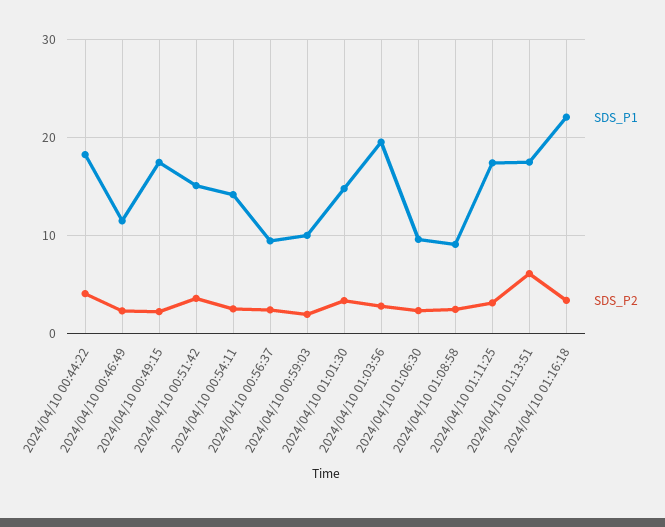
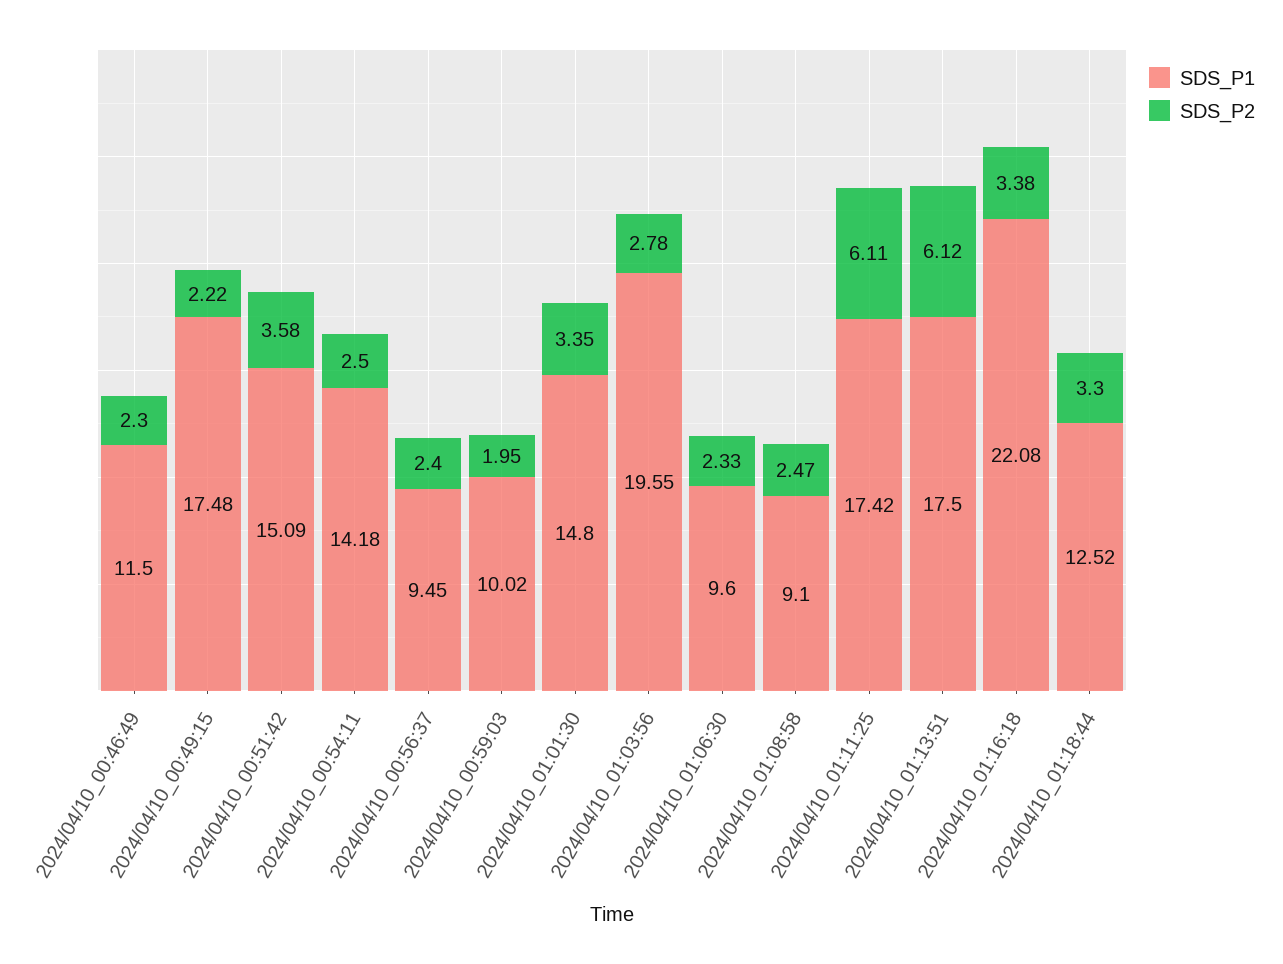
SDS_P1, 2024/04/10 00:44:22: 18 -> none
SDS_P2, 2024/04/10 00:44:22: 4 -> none
SDS_P2, 2024/04/10 01:11:25: 3 -> 6.11
SDS_P1, 2024/04/10_01:18:44: none -> 12.52
SDS_P2, 2024/04/10_01:18:44: none -> 3.3

